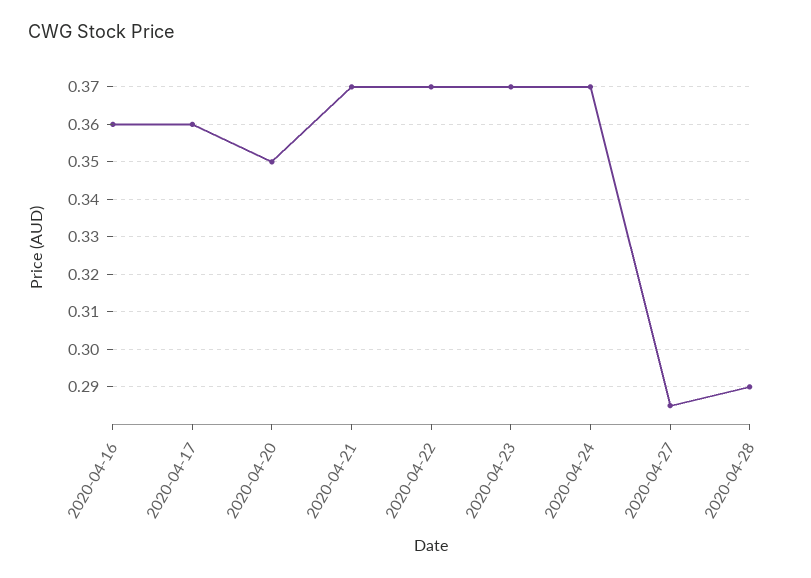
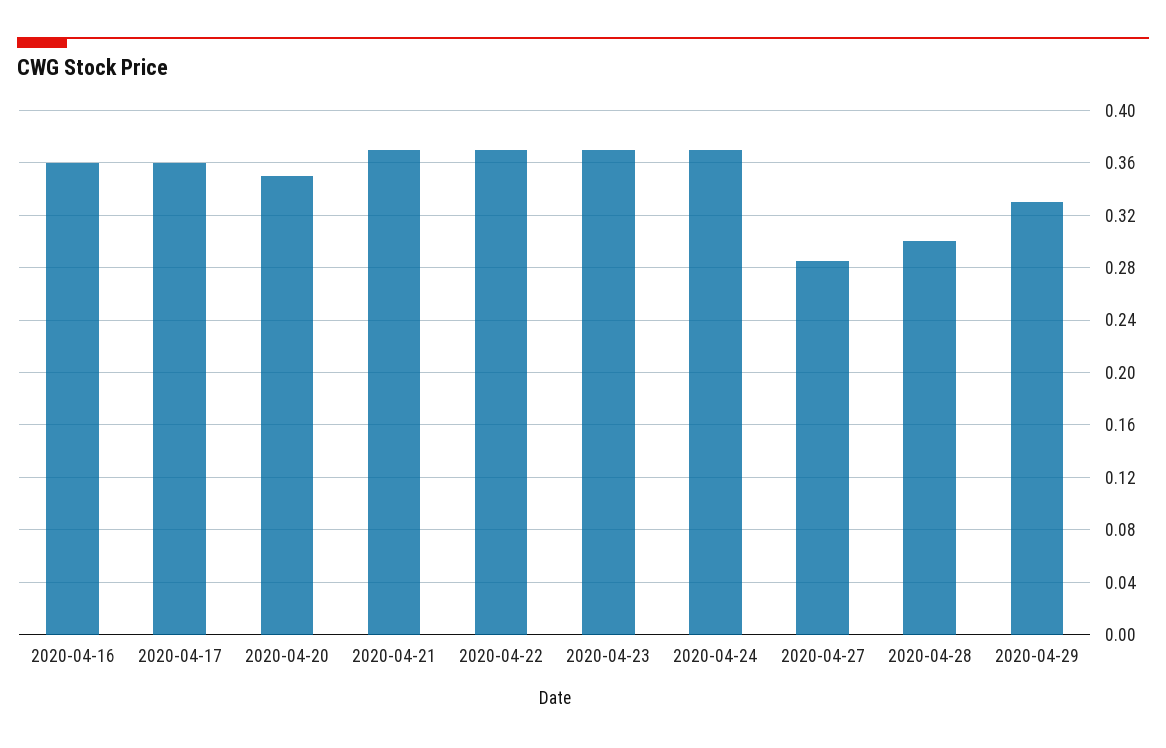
2020-04-28: 0.29 -> 0.3
2020-04-29: none -> 0.33

